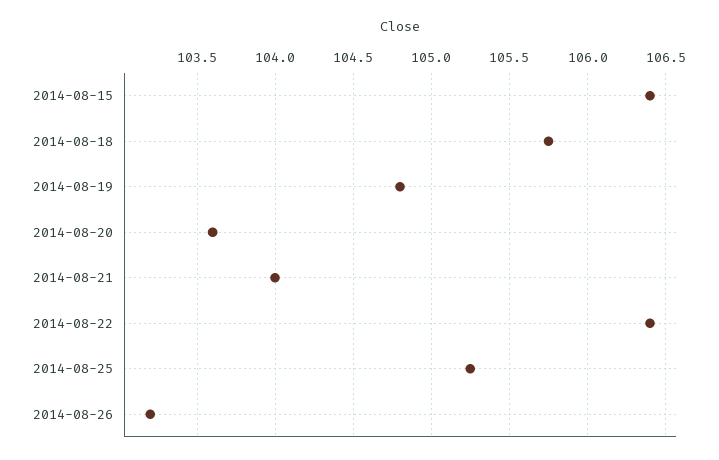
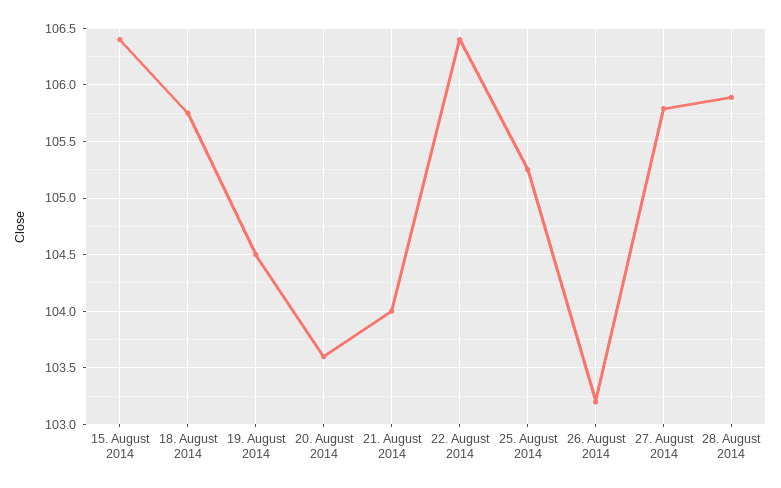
2014-08-19: 104.8 -> 104.5
27. August 2014: none -> 105.8
28. August 2014: none -> 105.9

